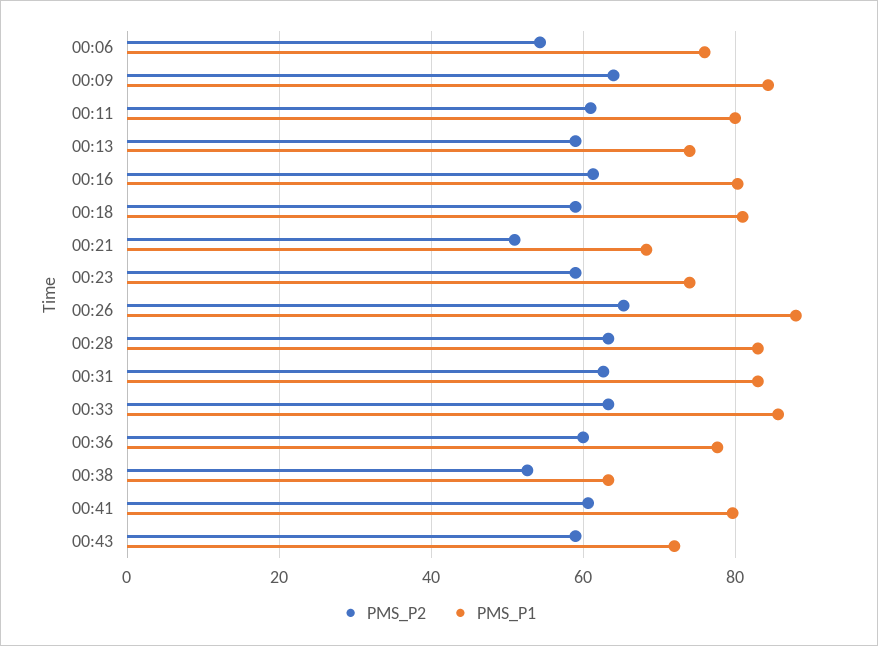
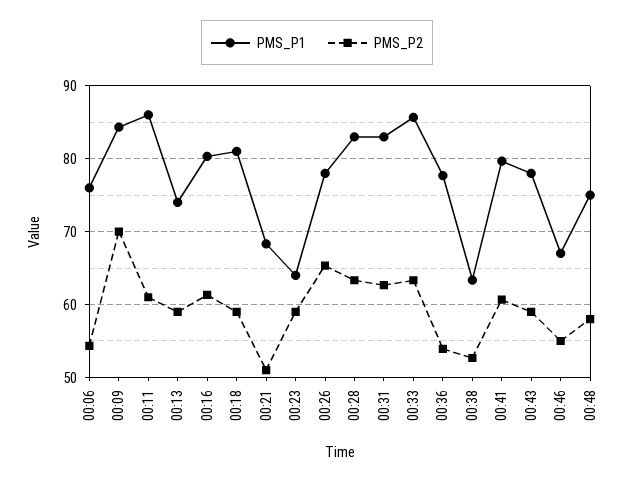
PMS_P2, 00:09: 64 -> 70
PMS_P1, 00:11: 80 -> 86
PMS_P1, 00:23: 74 -> 64
PMS_P1, 00:26: 88 -> 78
PMS_P2, 00:36: 60 -> 54
PMS_P1, 00:43: 72 -> 78
PMS_P1, 00:46: none -> 67
PMS_P2, 00:46: none -> 55
PMS_P1, 00:48: none -> 75
PMS_P2, 00:48: none -> 58

